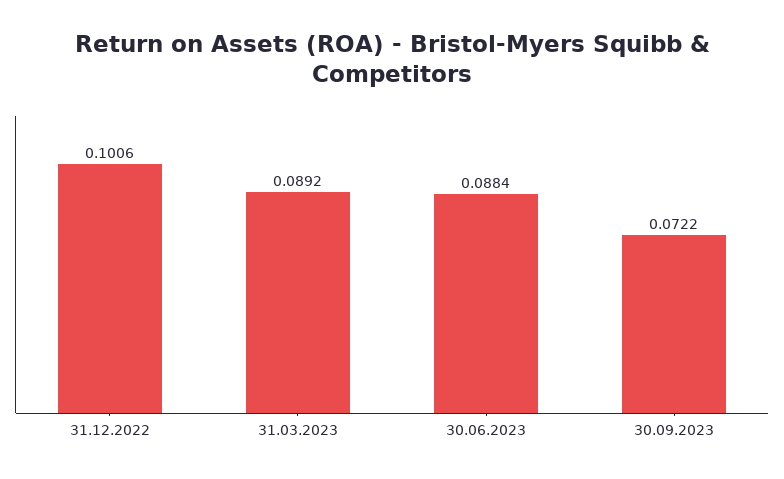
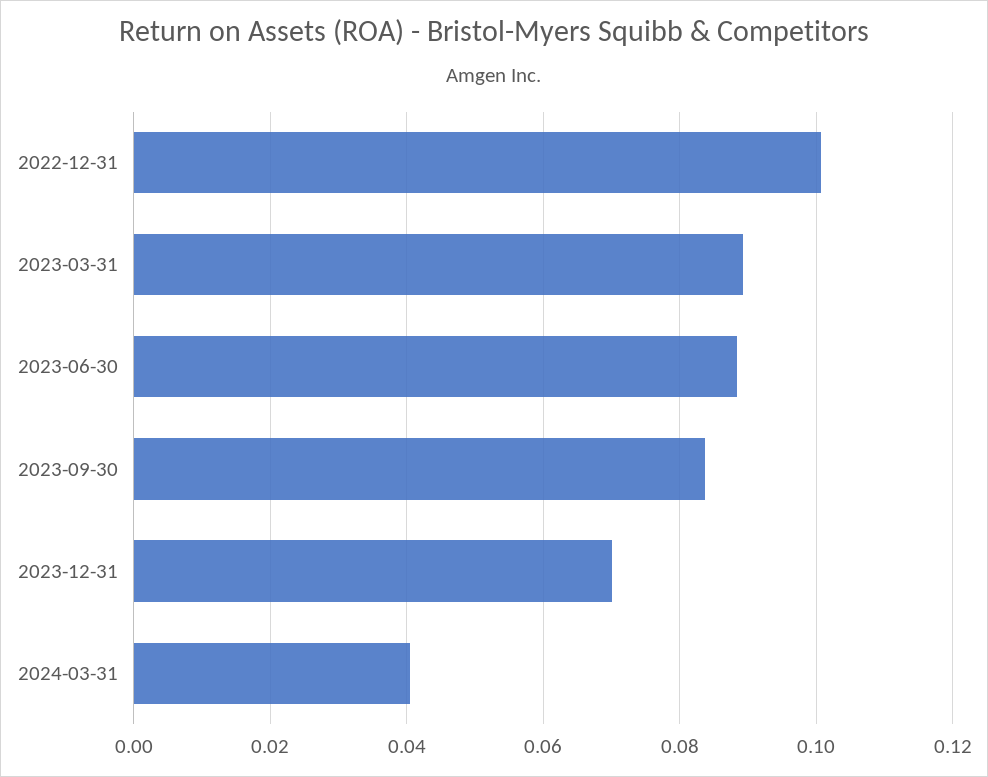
30.09.2023: 0.0722 -> 0.084
2023-12-31: none -> 0.07
2024-03-31: none -> 0.04

